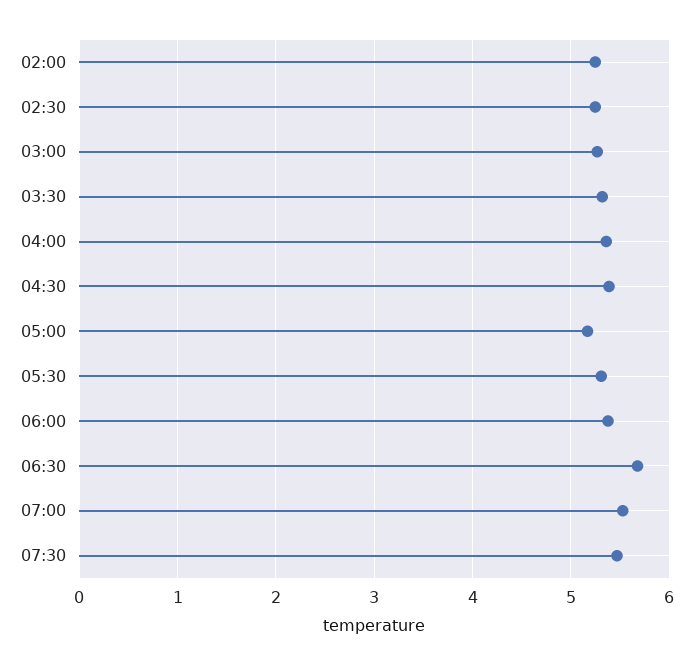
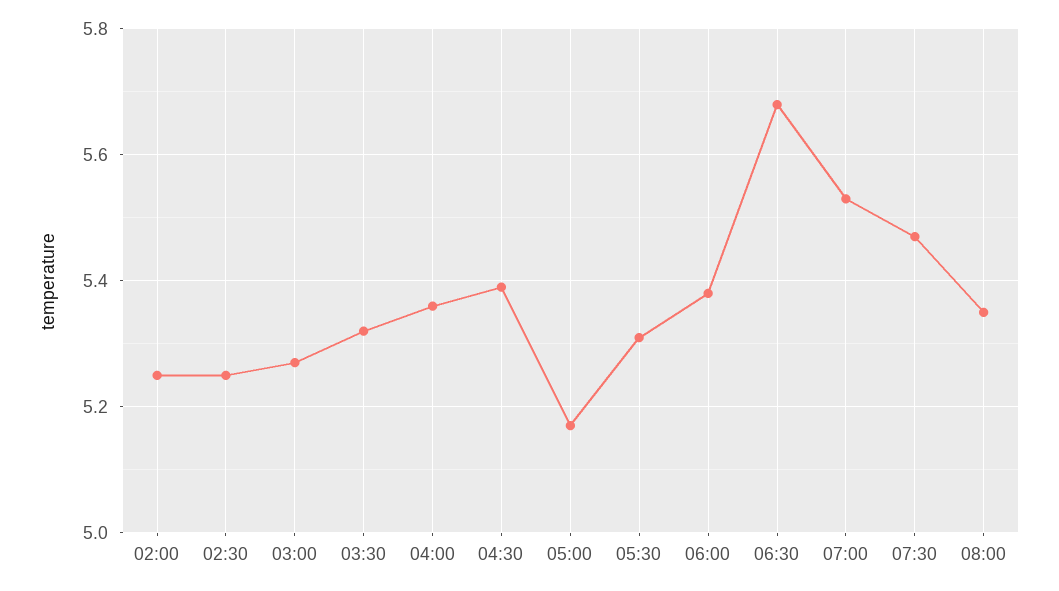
08:00: none -> 5.35

